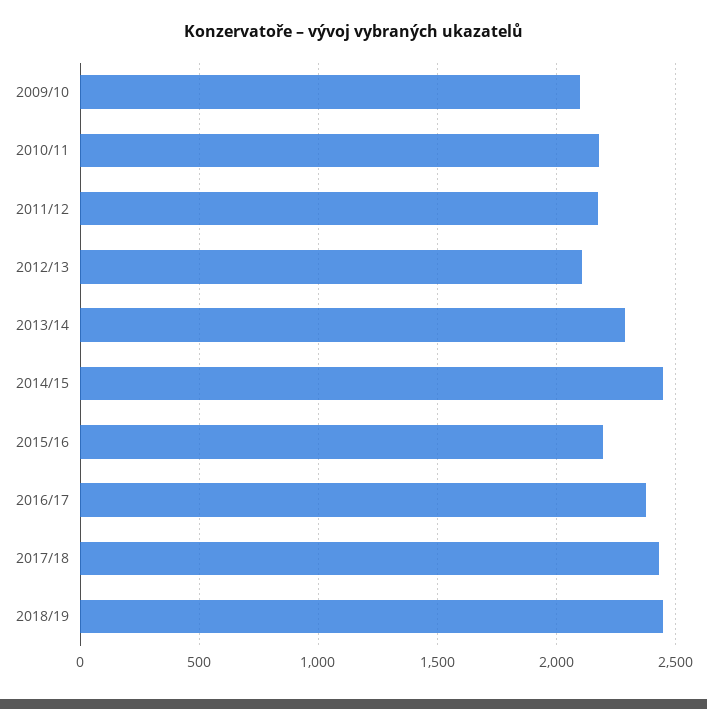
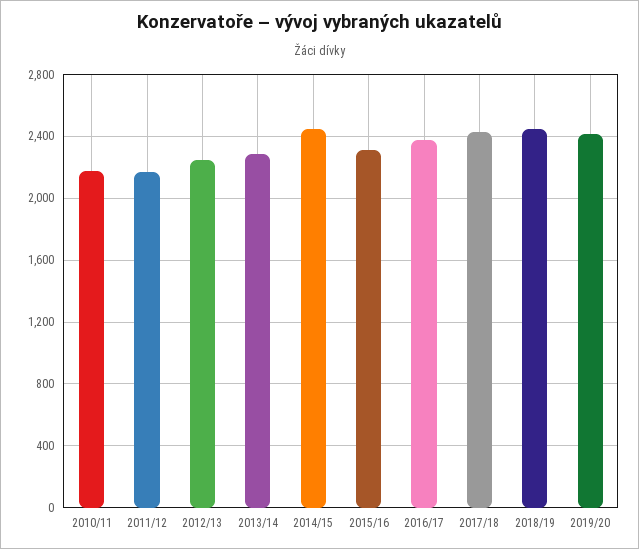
2009/10: 2100 -> none
2012/13: 2100 -> 2250
2015/16: 2200 -> 2300
2019/20: none -> 2400

